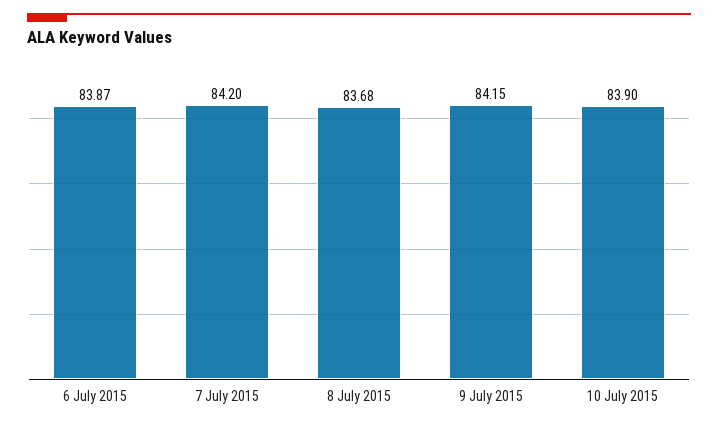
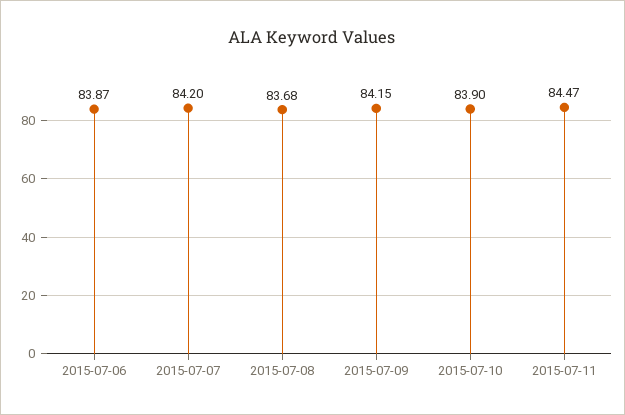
2015-07-11: none -> 84.47

